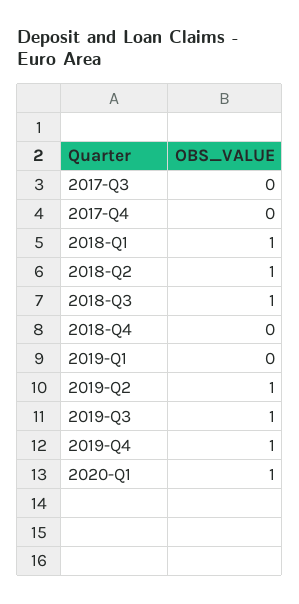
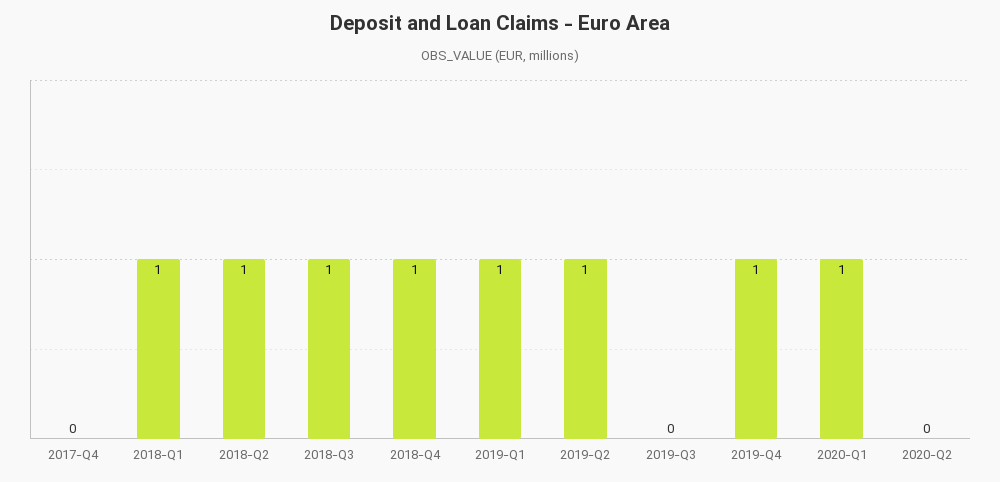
2017-Q3: 0 -> none
2018-Q4: 0 -> 1
2019-Q1: 0 -> 1
2019-Q3: 1 -> 0
2020-Q2: none -> 0

